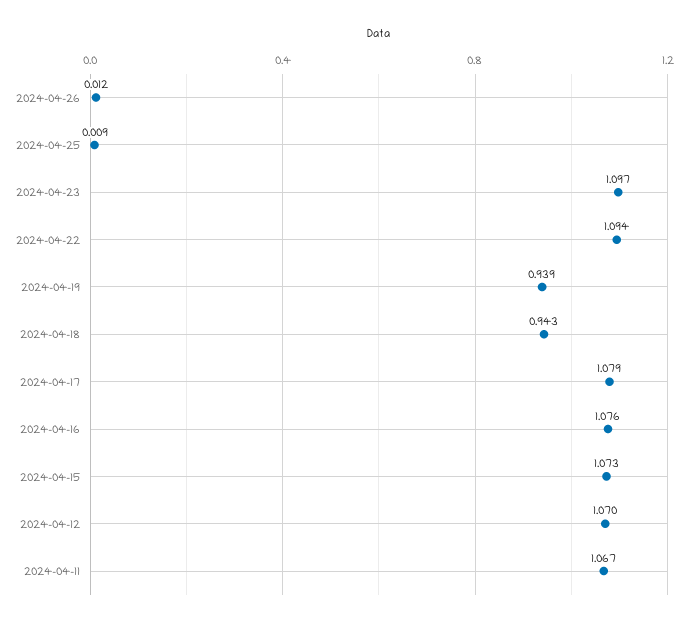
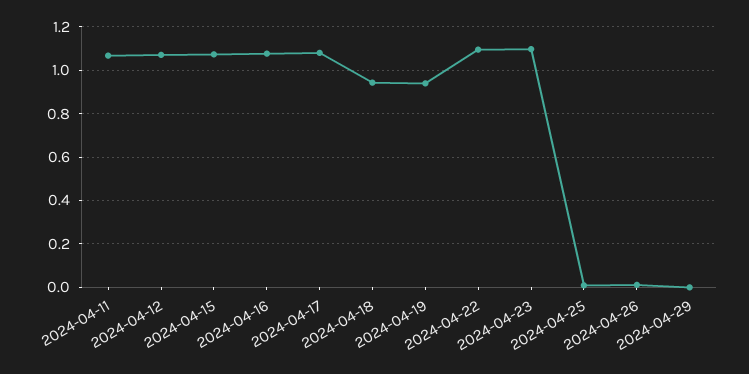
2024-04-29: none -> 0

